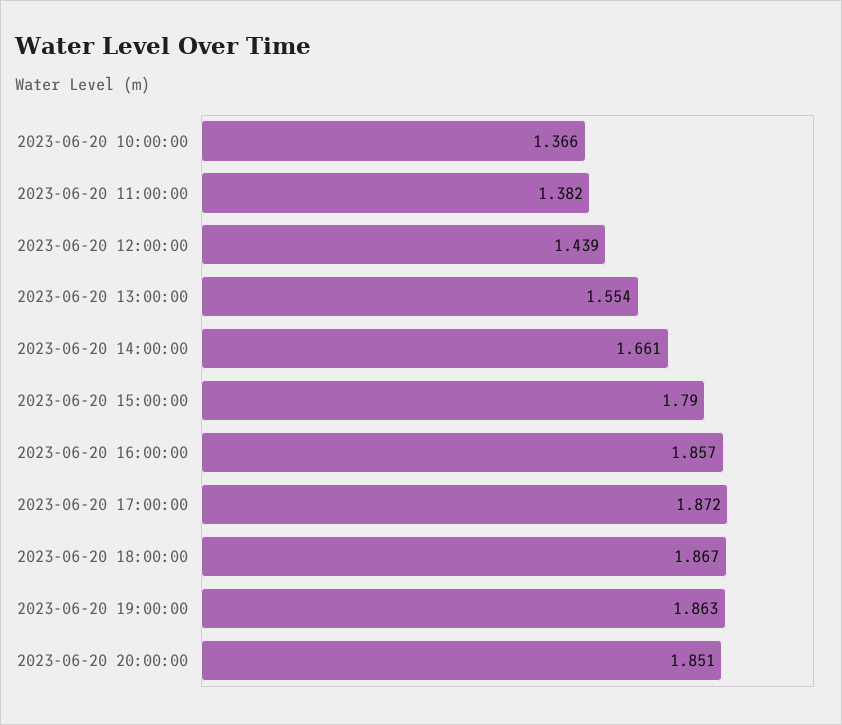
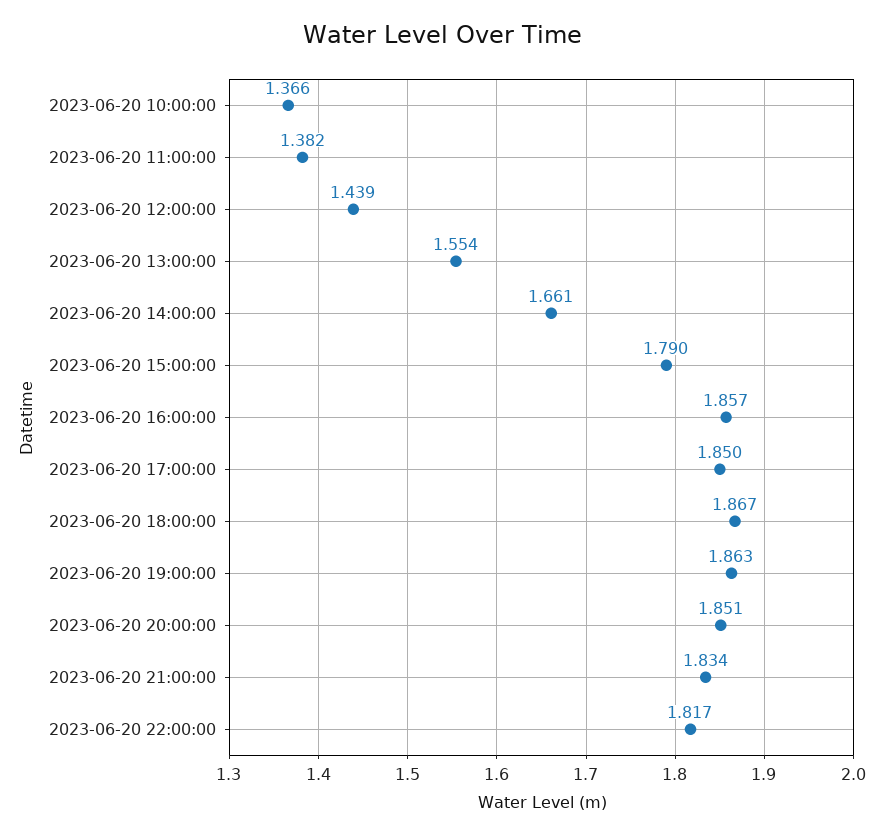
2023-06-20 17:00:00: 1.872 -> 1.85
2023-06-20 21:00:00: none -> 1.834
2023-06-20 22:00:00: none -> 1.817

